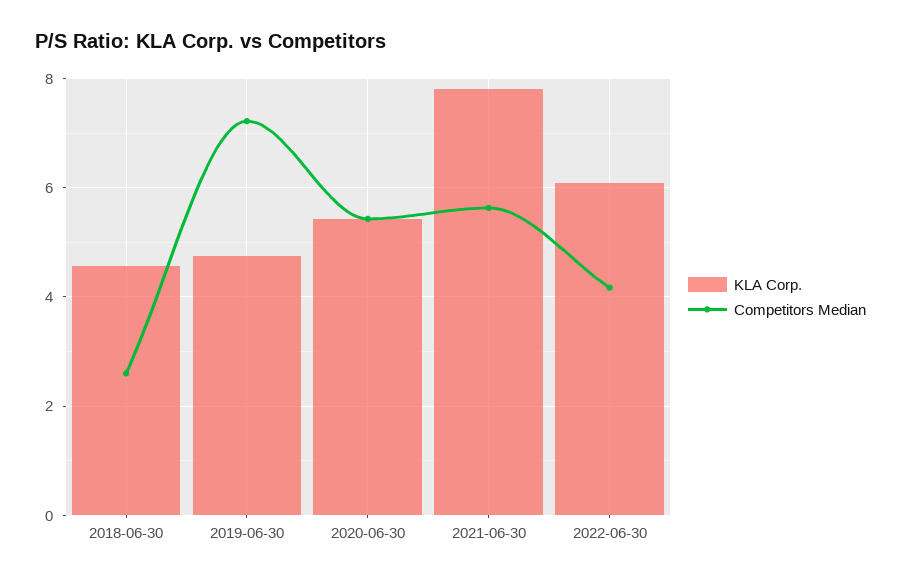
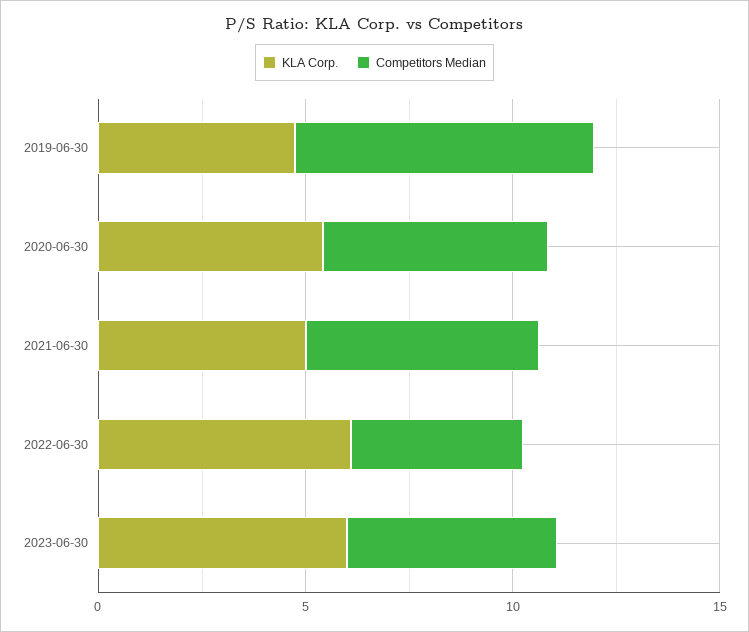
KLA Corp., 2018-06-30: 4.6 -> none
Competitors Median, 2018-06-30: 2.6 -> none
KLA Corp., 2021-06-30: 7.8 -> 5
KLA Corp., 2023-06-30: none -> 6
Competitors Median, 2023-06-30: none -> 5

